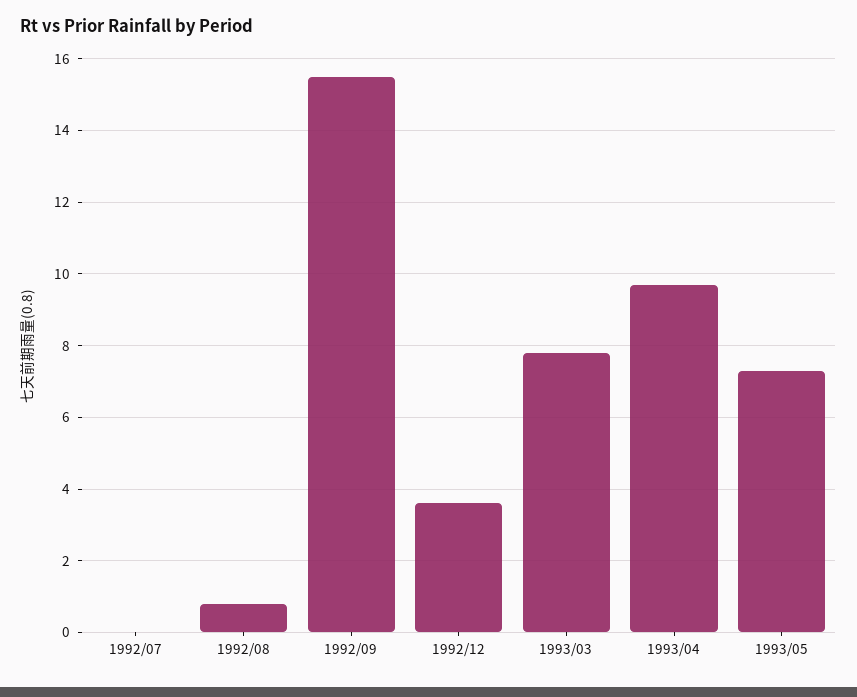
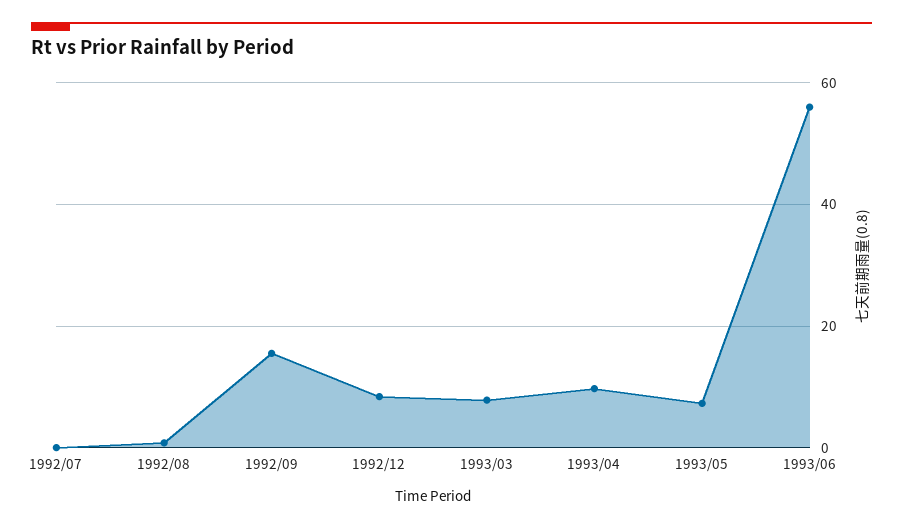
1992/12: 3.5 -> 8
1993/06: none -> 56

